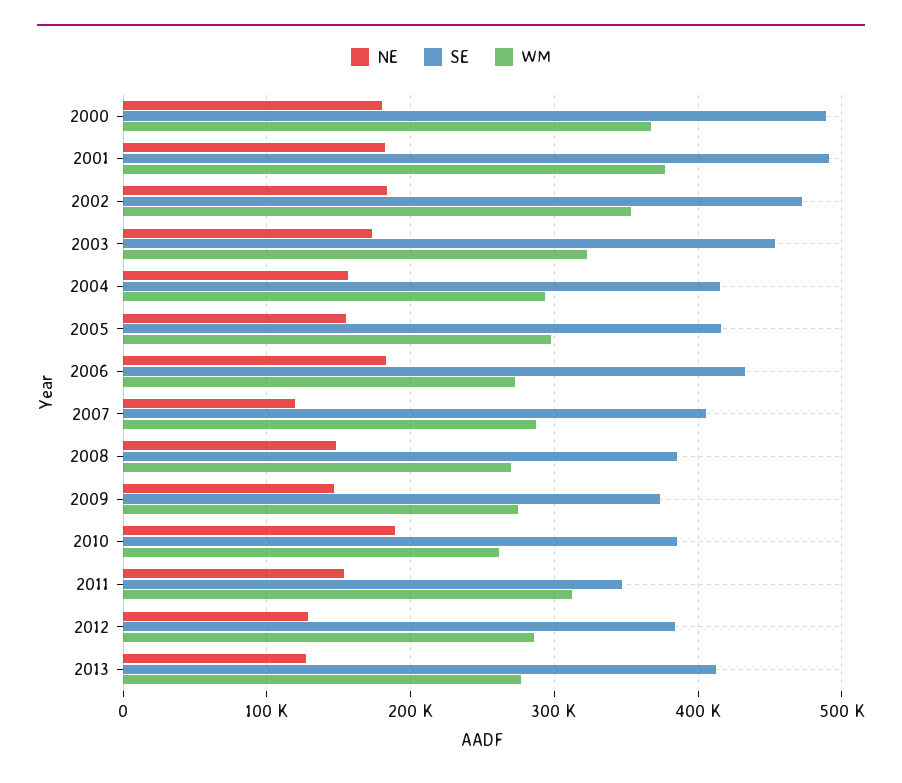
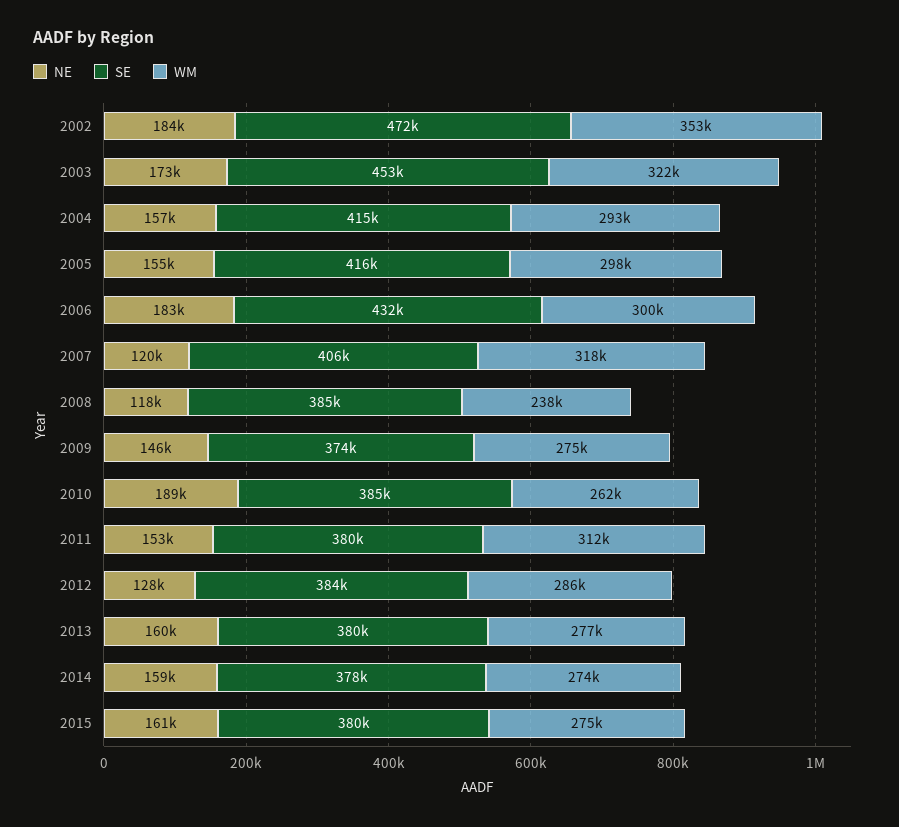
NE, 2000: 180000 -> none
SE, 2000: 490000 -> none
WM, 2000: 370000 -> none
NE, 2001: 180000 -> none
SE, 2001: 490000 -> none
WM, 2001: 380000 -> none
WM, 2006: 270000 -> 300000
WM, 2007: 290000 -> 318000
NE, 2008: 150000 -> 118000
WM, 2008: 270000 -> 238000
SE, 2011: 350000 -> 380000
NE, 2013: 130000 -> 160000
SE, 2013: 410000 -> 380000
NE, 2014: none -> 159000
SE, 2014: none -> 378000
WM, 2014: none -> 274000
NE, 2015: none -> 161000
SE, 2015: none -> 380000
WM, 2015: none -> 275000

